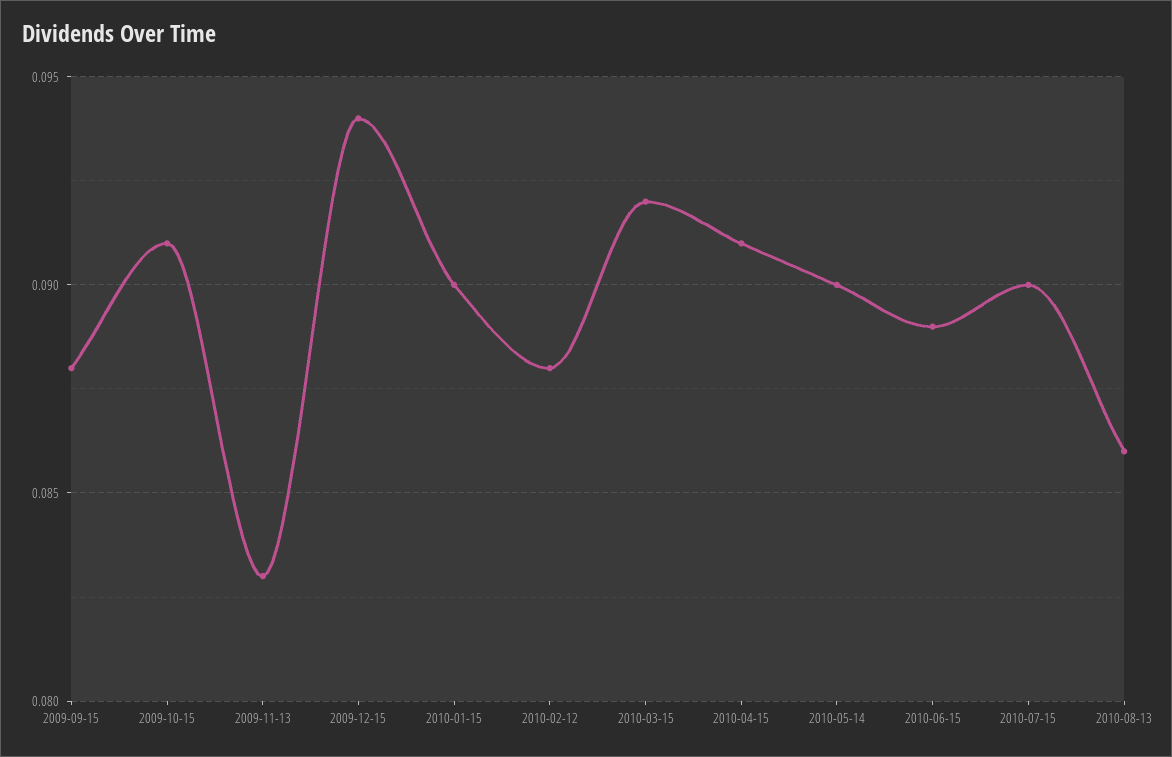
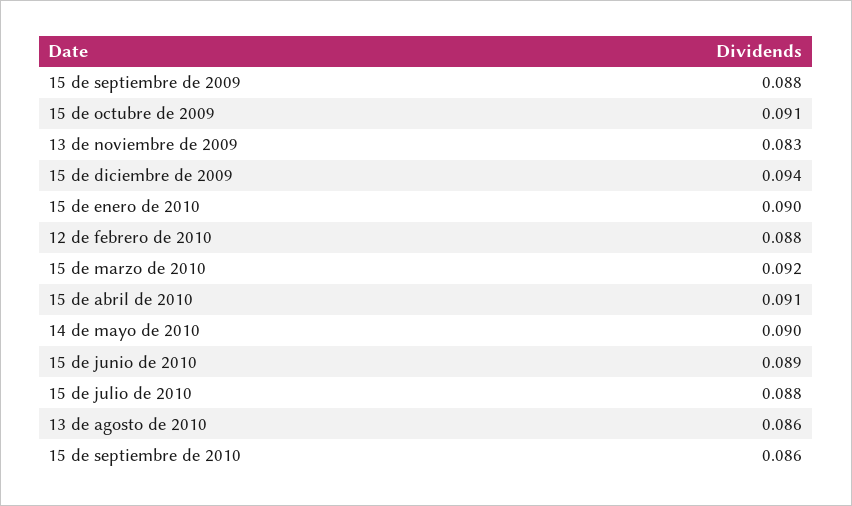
2010-07-15: 0.09 -> 0.088
15 de septiembre de 2010: none -> 0.086

